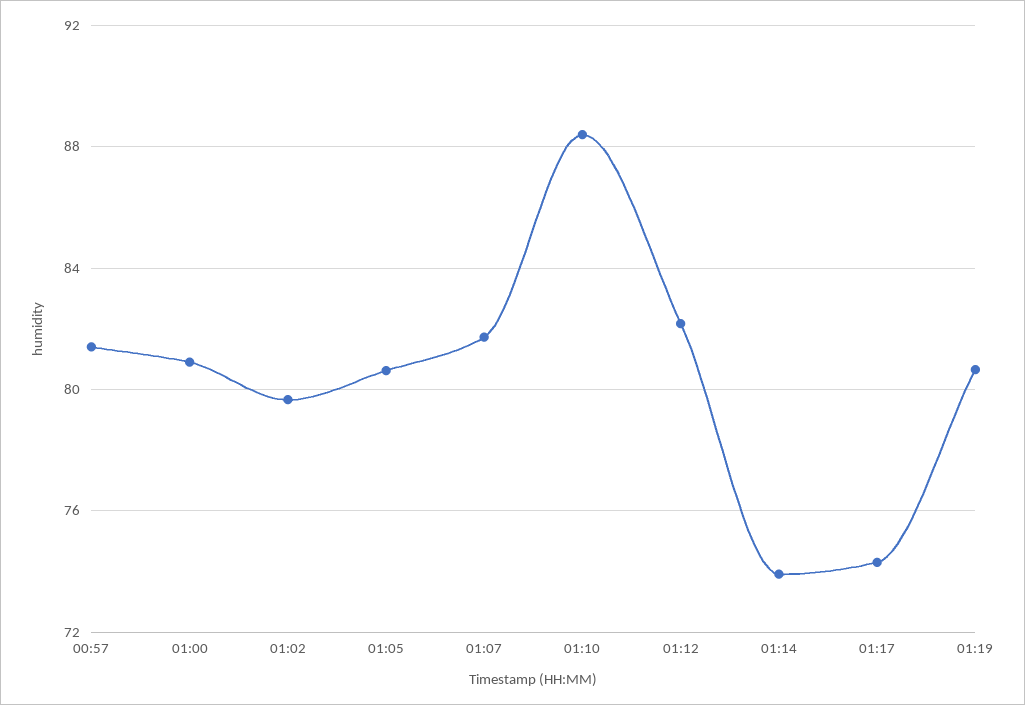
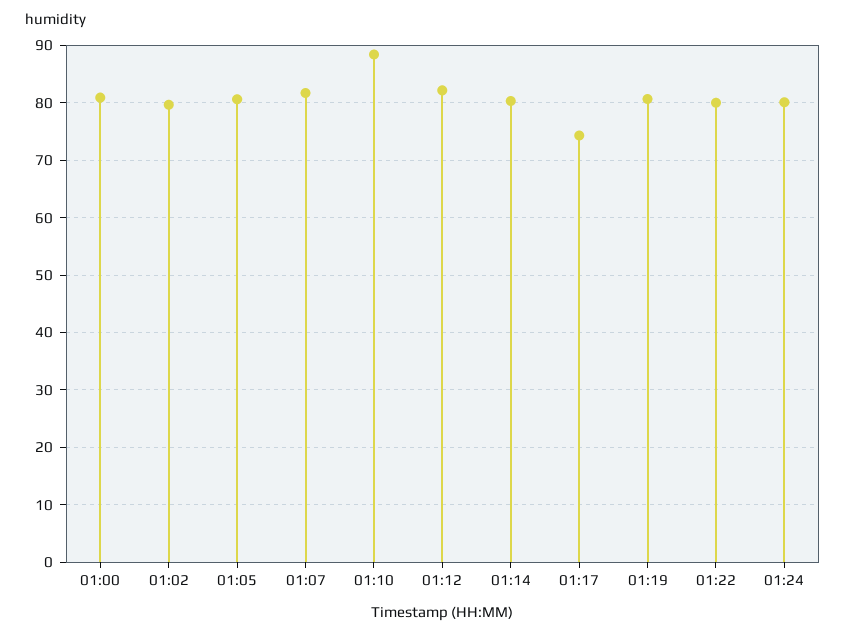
00:57: 81.5 -> none
01:14: 74 -> 80
01:22: none -> 80
01:24: none -> 80

